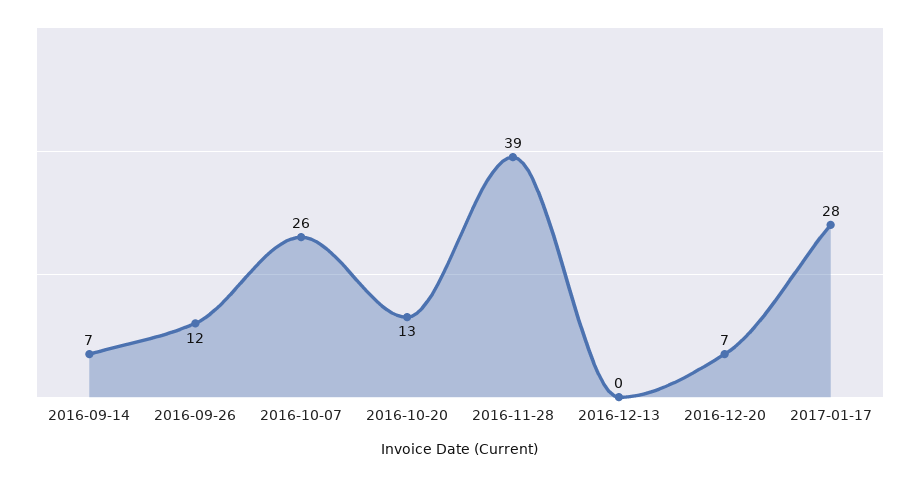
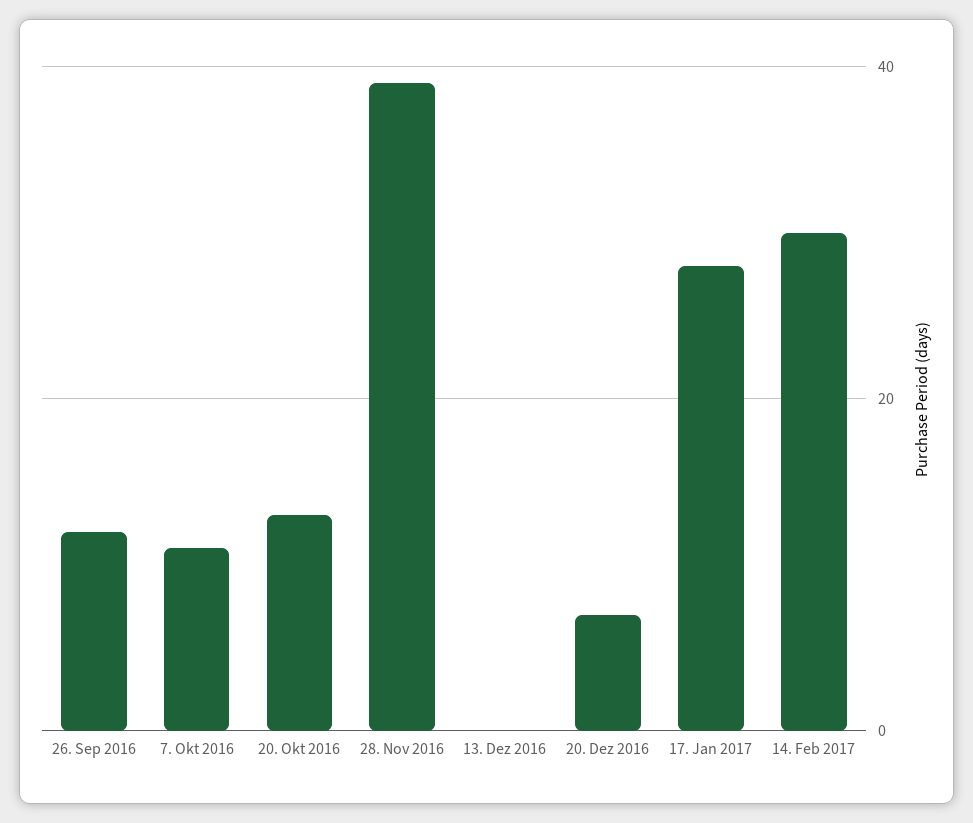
2016-09-14: 7 -> none
2016-10-07: 26 -> 10
14. Feb 2017: none -> 30

